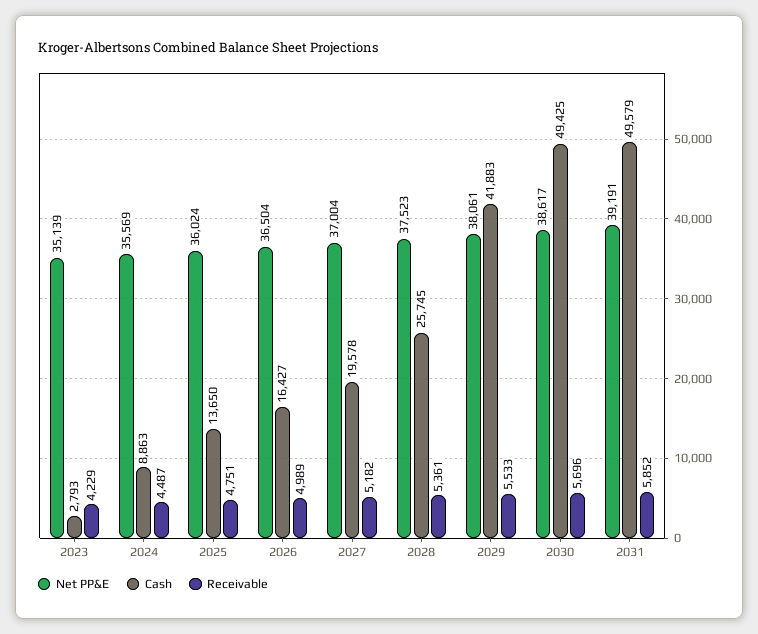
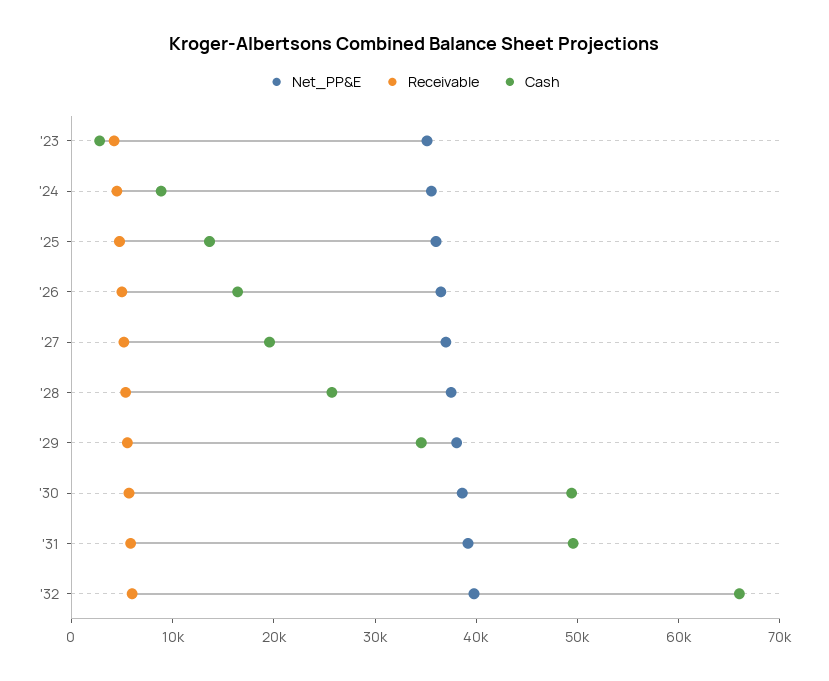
Cash, 2029: 41883 -> 34000
Net PP&E, '32: none -> 40000
Receivable, '32: none -> 6000
Cash, '32: none -> 66000

